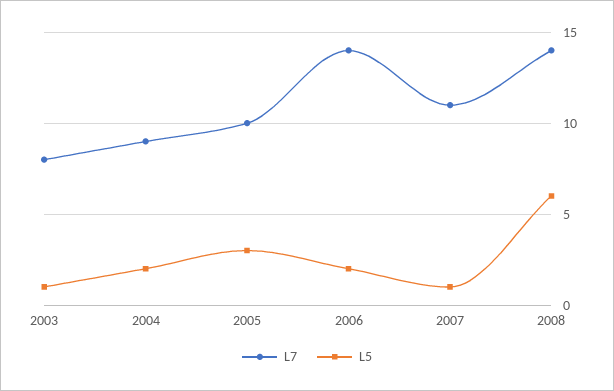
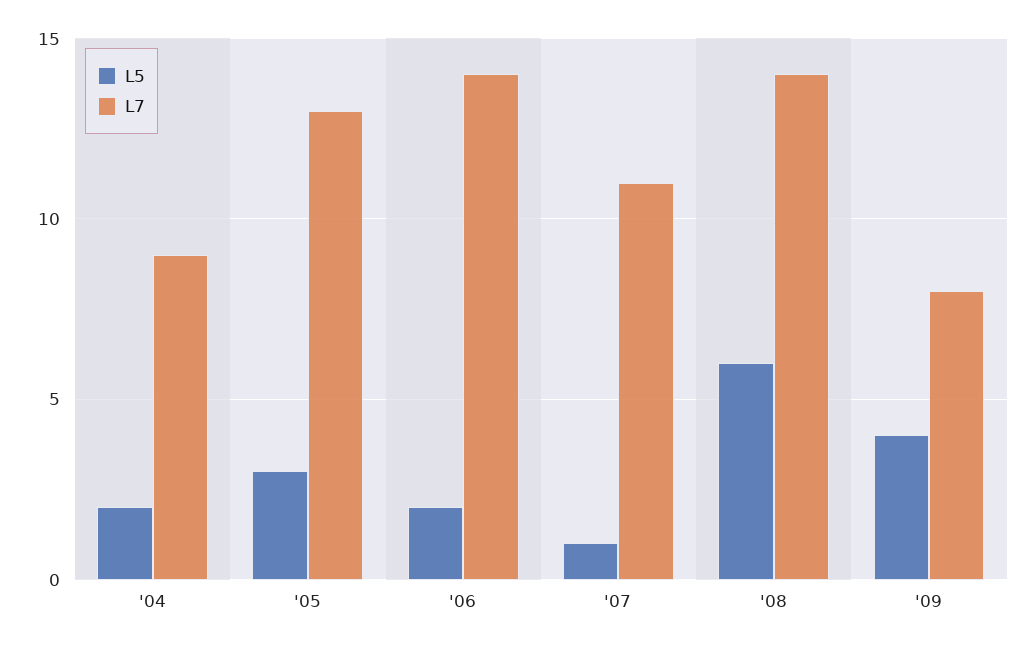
L7, 2003: 8 -> none
L5, 2003: 1 -> none
L7, 2005: 10 -> 13
L5, '09: none -> 4
L7, '09: none -> 8

